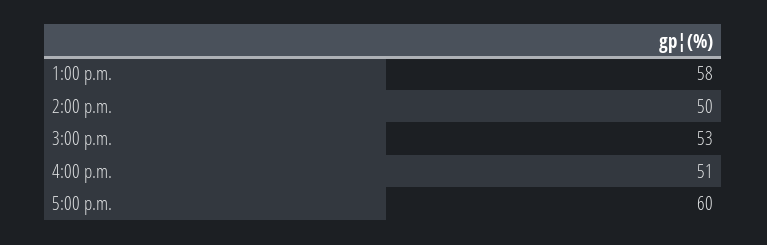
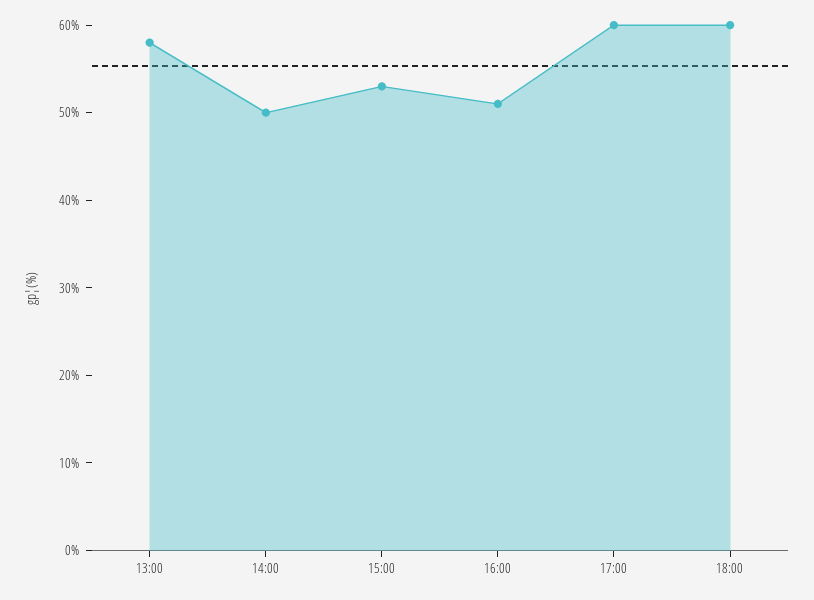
18:00: none -> 60

